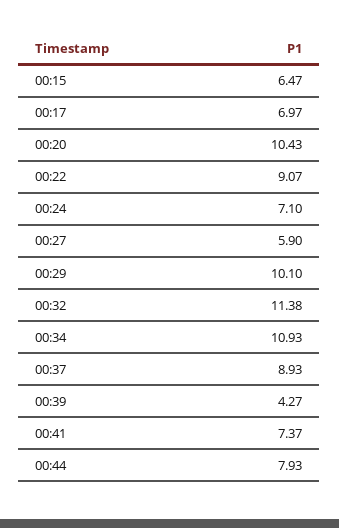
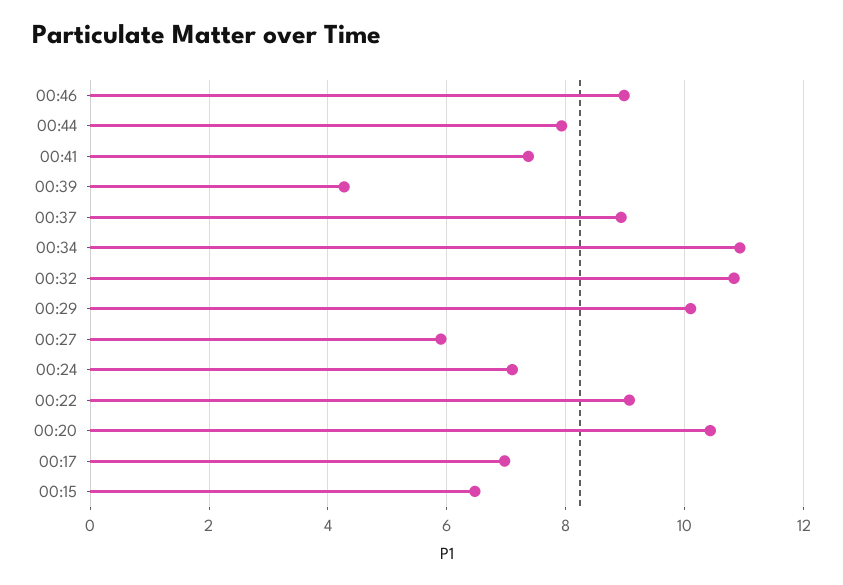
00:32: 11.38 -> 10.8
00:46: none -> 9

